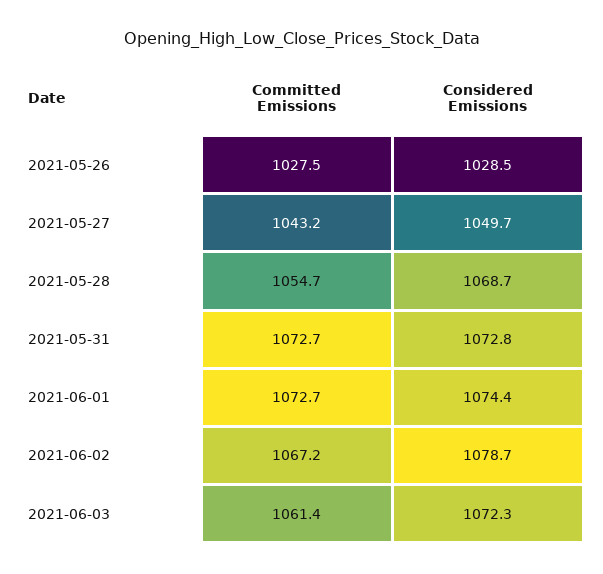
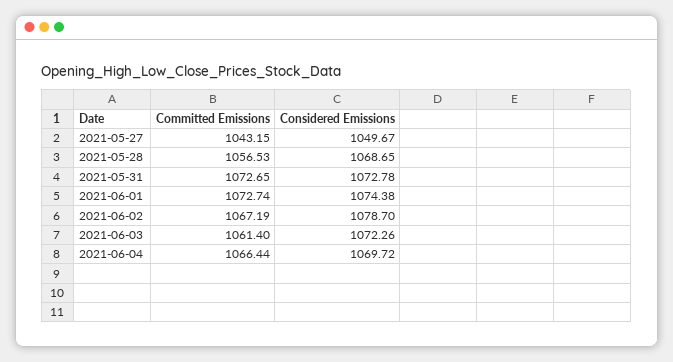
Committed Emissions, 2021-05-26: 1027.5 -> none
Considered Emissions, 2021-05-26: 1028.5 -> none
Committed Emissions, 2021-05-28: 1054.7 -> 1056.53
Committed Emissions, 2021-06-04: none -> 1066.44
Considered Emissions, 2021-06-04: none -> 1069.72

